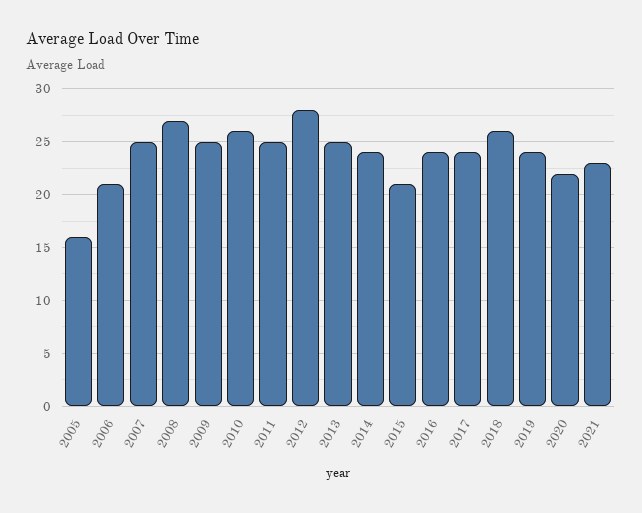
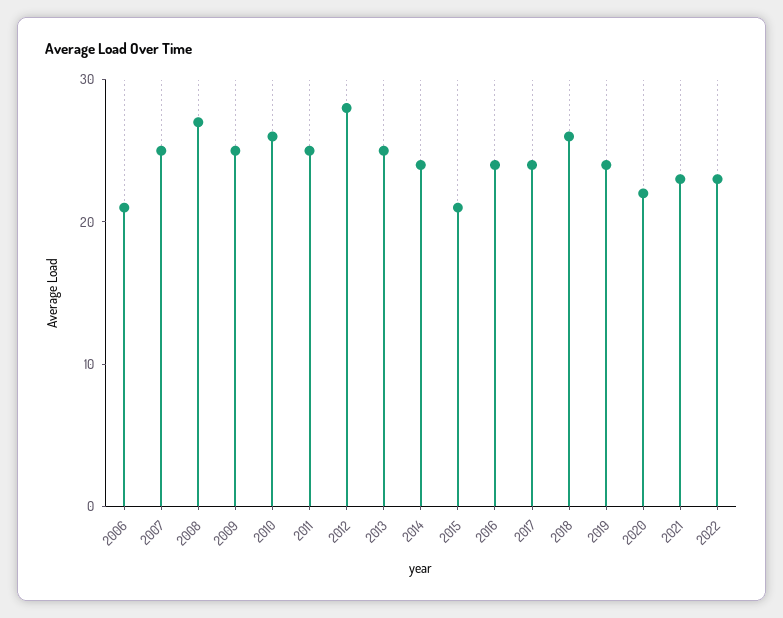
2005: 16 -> none
2022: none -> 23

